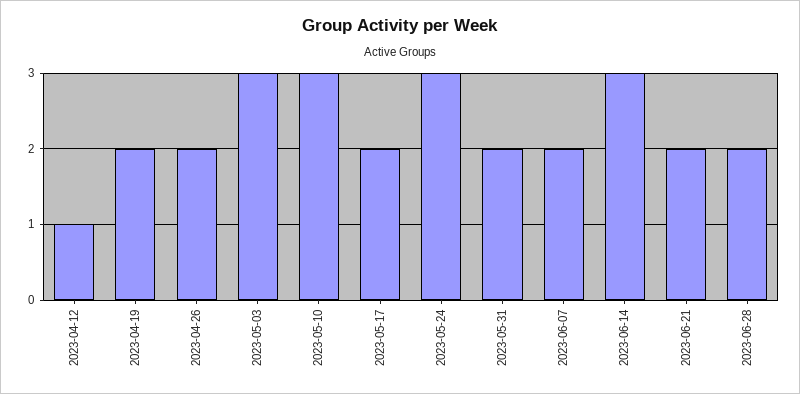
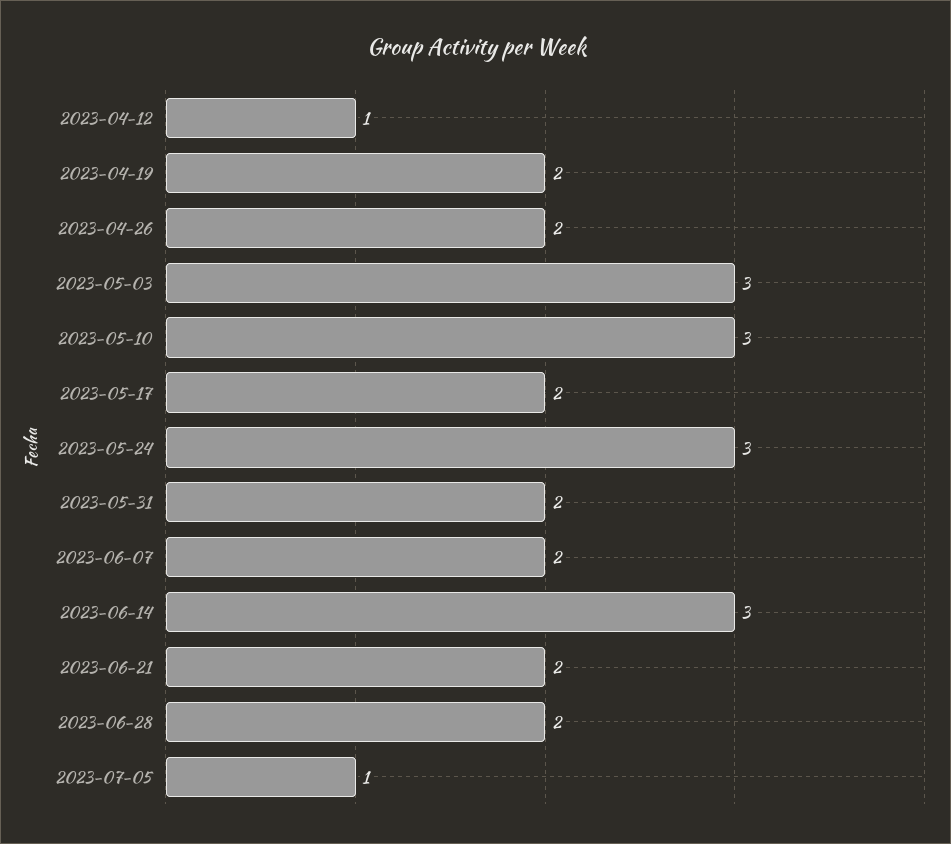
2023-07-05: none -> 1

